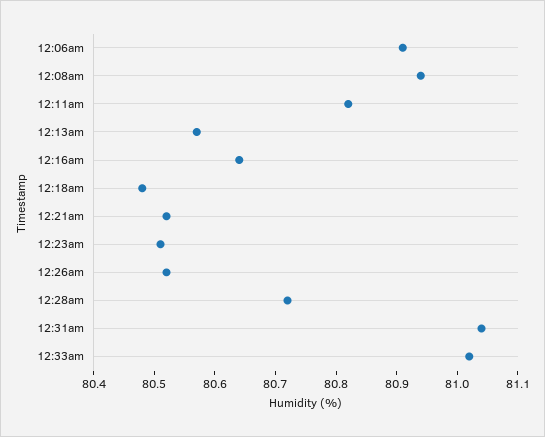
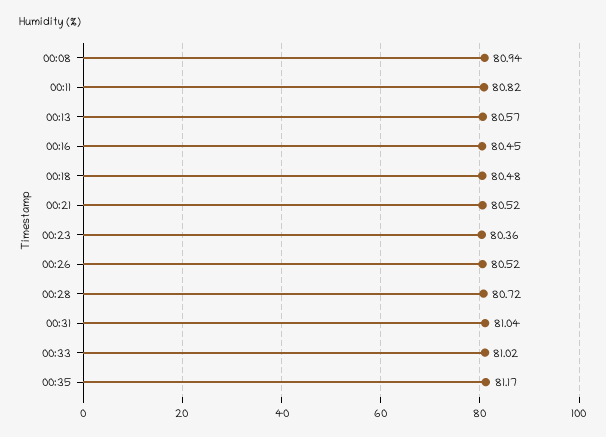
12:06am: 80.9 -> none
12:16am: 80.65 -> 80.45
12:23am: 80.5 -> 80.36
00:35: none -> 81.17

